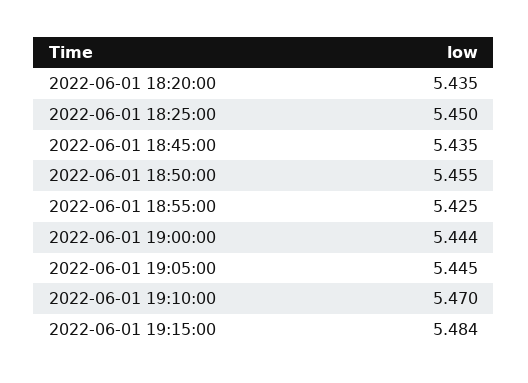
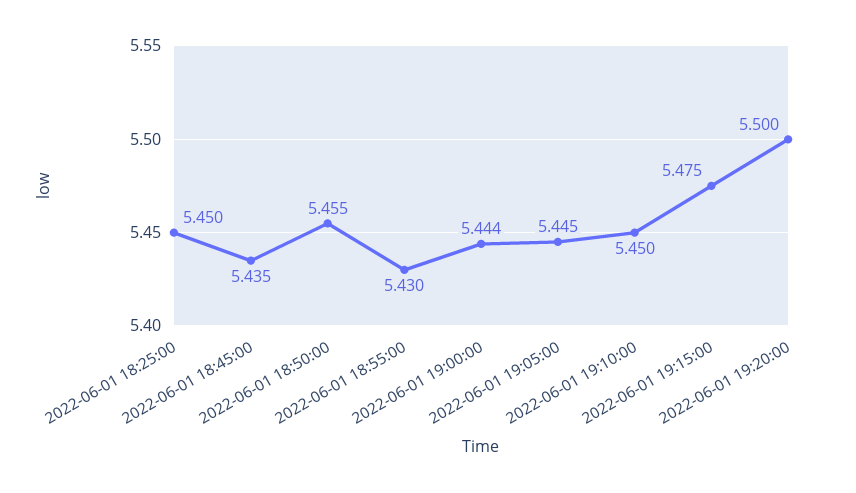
2022-06-01 18:20:00: 5.435 -> none
2022-06-01 18:55:00: 5.425 -> 5.43
2022-06-01 19:10:00: 5.47 -> 5.45
2022-06-01 19:15:00: 5.484 -> 5.475
2022-06-01 19:20:00: none -> 5.5

